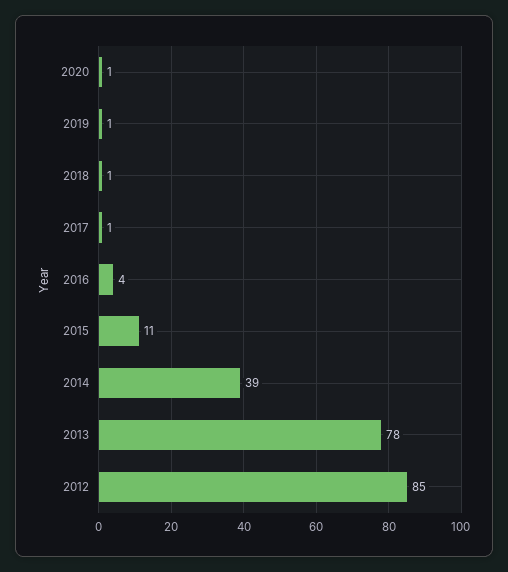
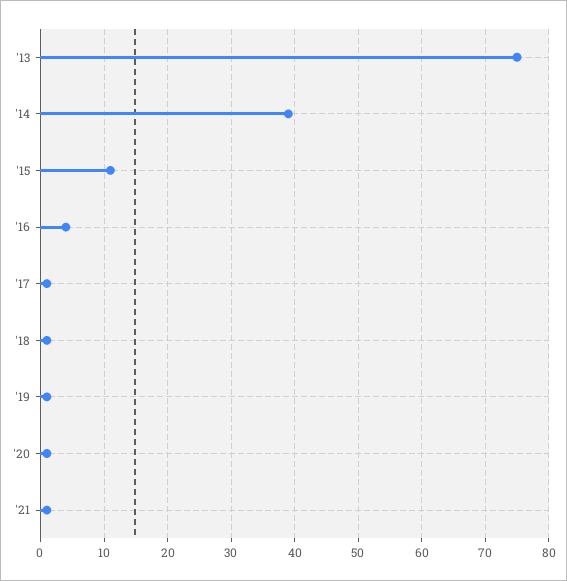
2013: 78 -> 75
2012: 85 -> none
'21: none -> 1

